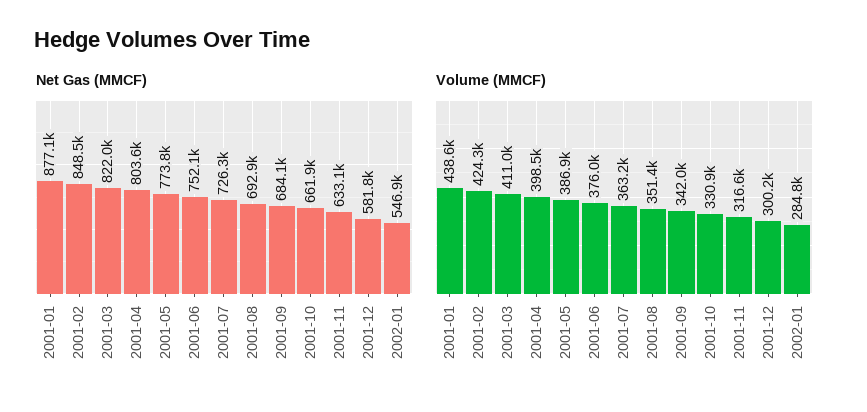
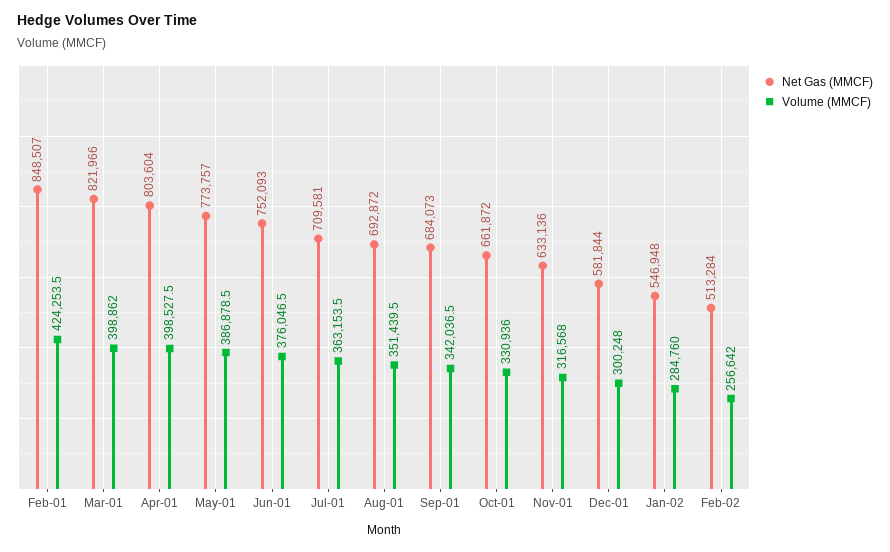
Net Gas (MMCF), 2001-01: 877100 -> none
Net Gas (MMCF), 2001-07: 726300 -> 709581
Volume (MMCF), 2001-01: 438600 -> none
Volume (MMCF), 2001-03: 411000 -> 398862
Net Gas (MMCF), Feb-02: none -> 513284
Volume (MMCF), Feb-02: none -> 256642

